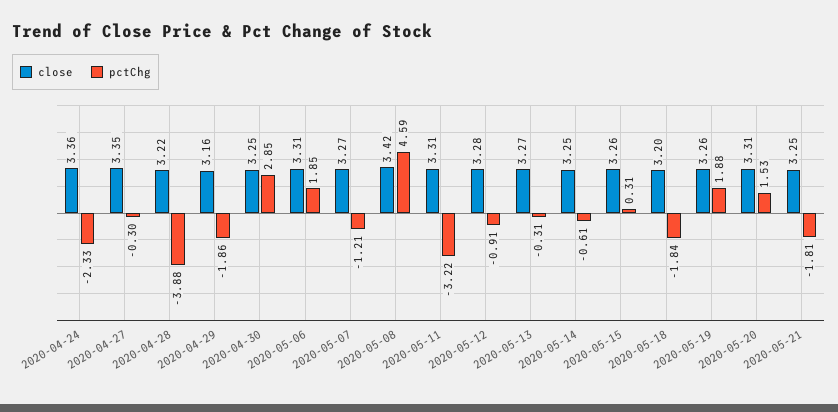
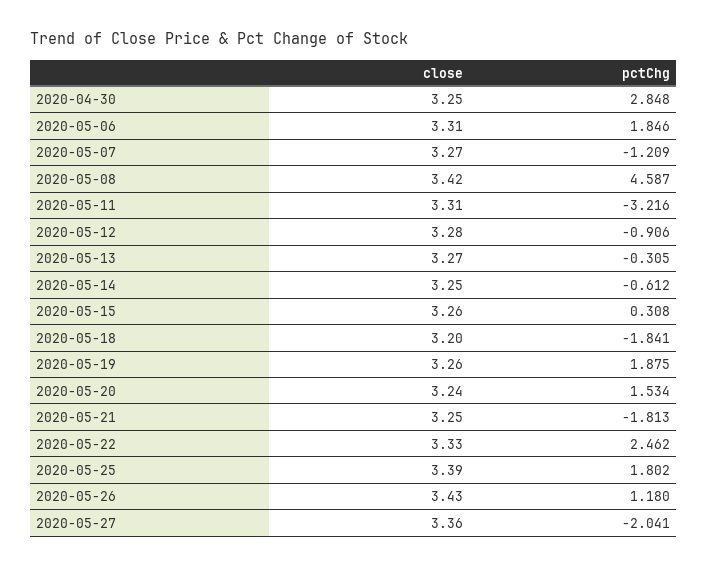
close, 2020-04-24: 3.36 -> none
pctChg, 2020-04-24: -2.33 -> none
close, 2020-04-27: 3.35 -> none
pctChg, 2020-04-27: -0.3 -> none
close, 2020-04-28: 3.22 -> none
pctChg, 2020-04-28: -3.88 -> none
close, 2020-04-29: 3.16 -> none
pctChg, 2020-04-29: -1.86 -> none
close, 2020-05-20: 3.31 -> 3.24
close, 2020-05-22: none -> 3.33
pctChg, 2020-05-22: none -> 2.462
close, 2020-05-25: none -> 3.39
pctChg, 2020-05-25: none -> 1.802
close, 2020-05-26: none -> 3.43
pctChg, 2020-05-26: none -> 1.18
close, 2020-05-27: none -> 3.36
pctChg, 2020-05-27: none -> -2.041

